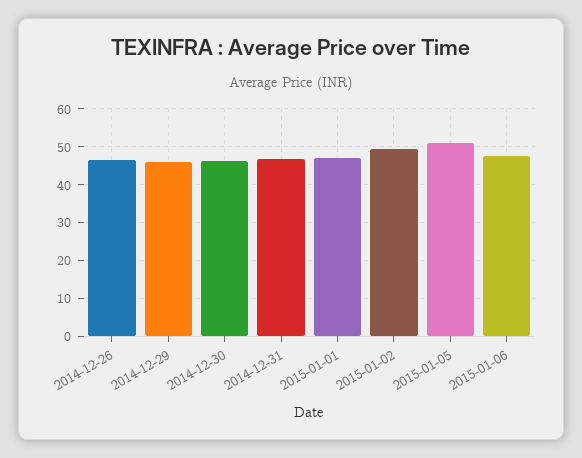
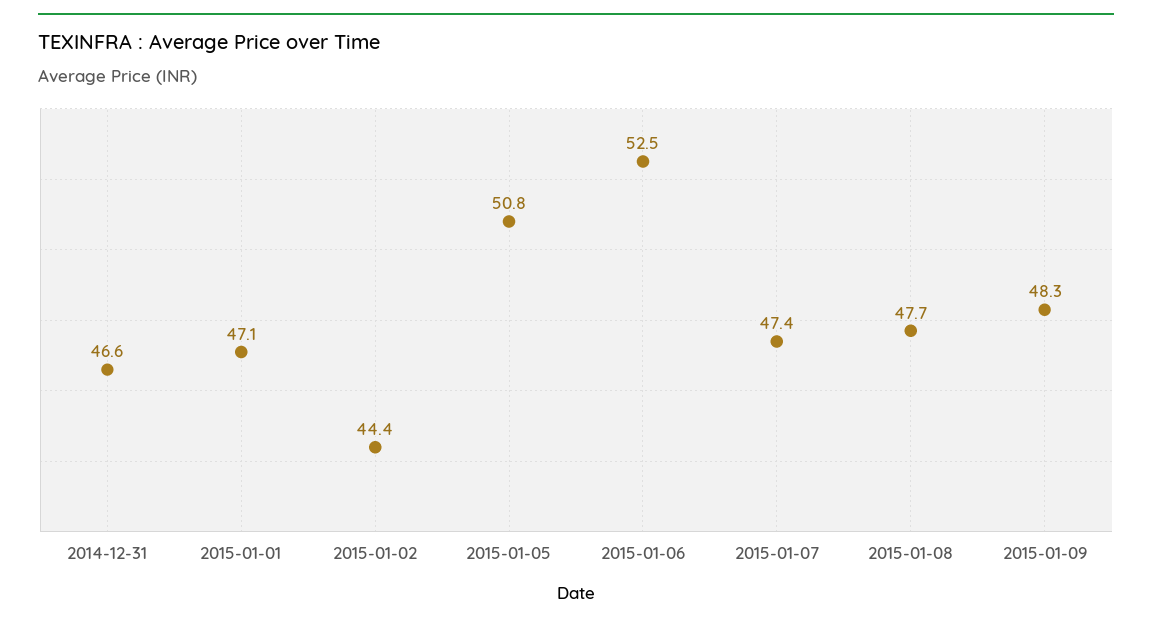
2014-12-26: 46 -> none
2014-12-29: 46 -> none
2014-12-30: 46 -> none
2015-01-02: 50 -> 44.4
2015-01-06: 48 -> 52.5
2015-01-07: none -> 47.4
2015-01-08: none -> 47.7
2015-01-09: none -> 48.3

